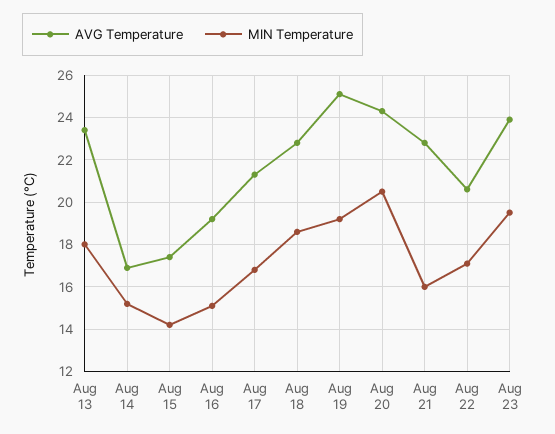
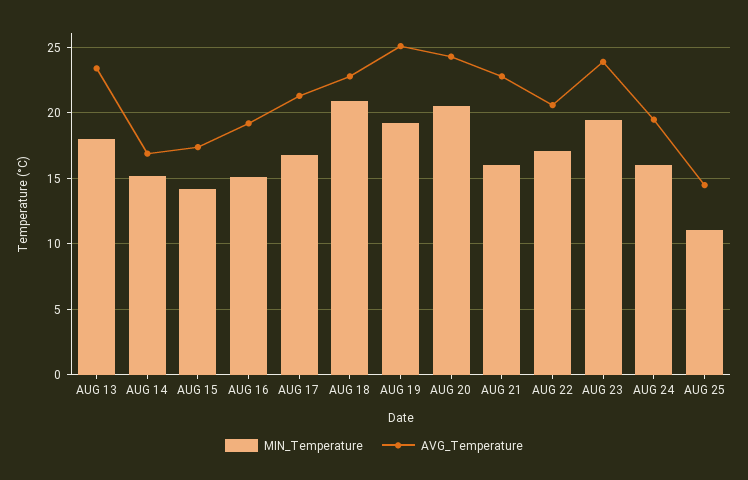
MIN Temperature, Aug 18: 18.5 -> 21
MIN Temperature, AUG 24: none -> 16
AVG Temperature, AUG 24: none -> 19.5
MIN Temperature, AUG 25: none -> 11
AVG Temperature, AUG 25: none -> 14.5

